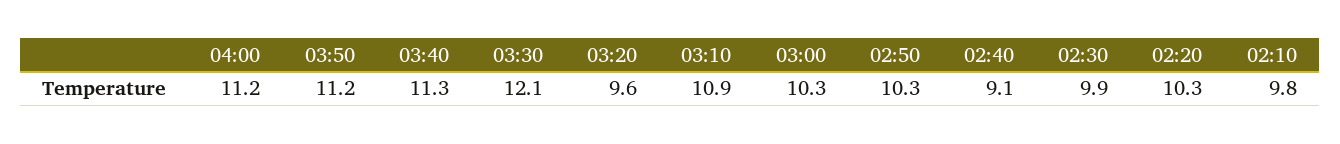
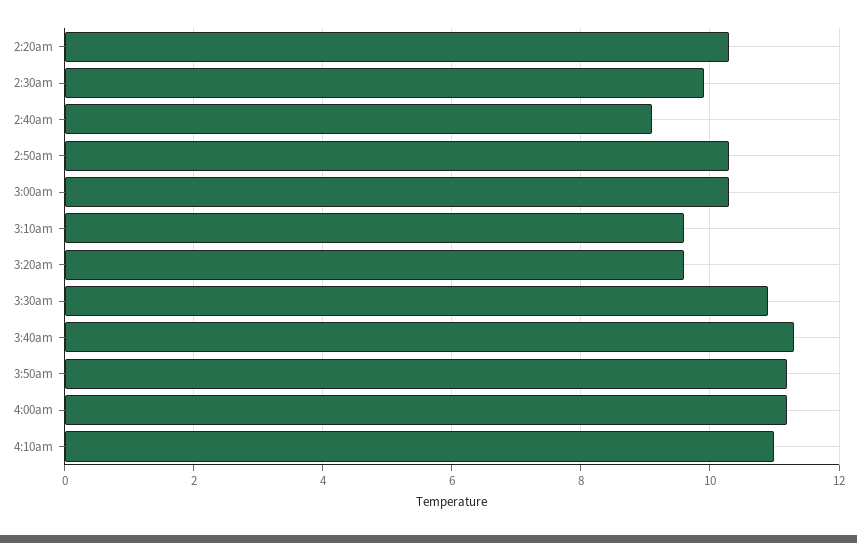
03:30: 12.1 -> 11
03:10: 10.9 -> 9.5
02:10: 9.8 -> none
4:10am: none -> 11

